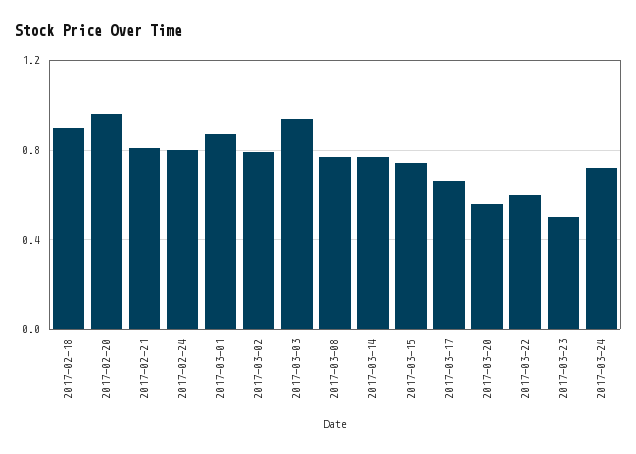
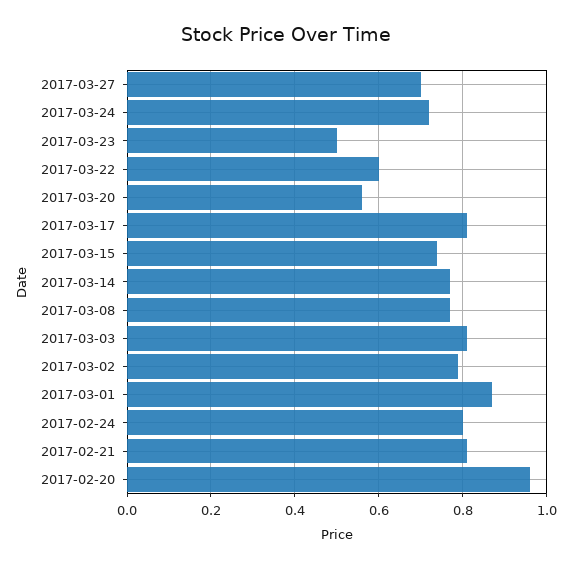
2017-02-18: 0.9 -> none
2017-03-03: 0.95 -> 0.8
2017-03-17: 0.65 -> 0.8
2017-03-27: none -> 0.7

